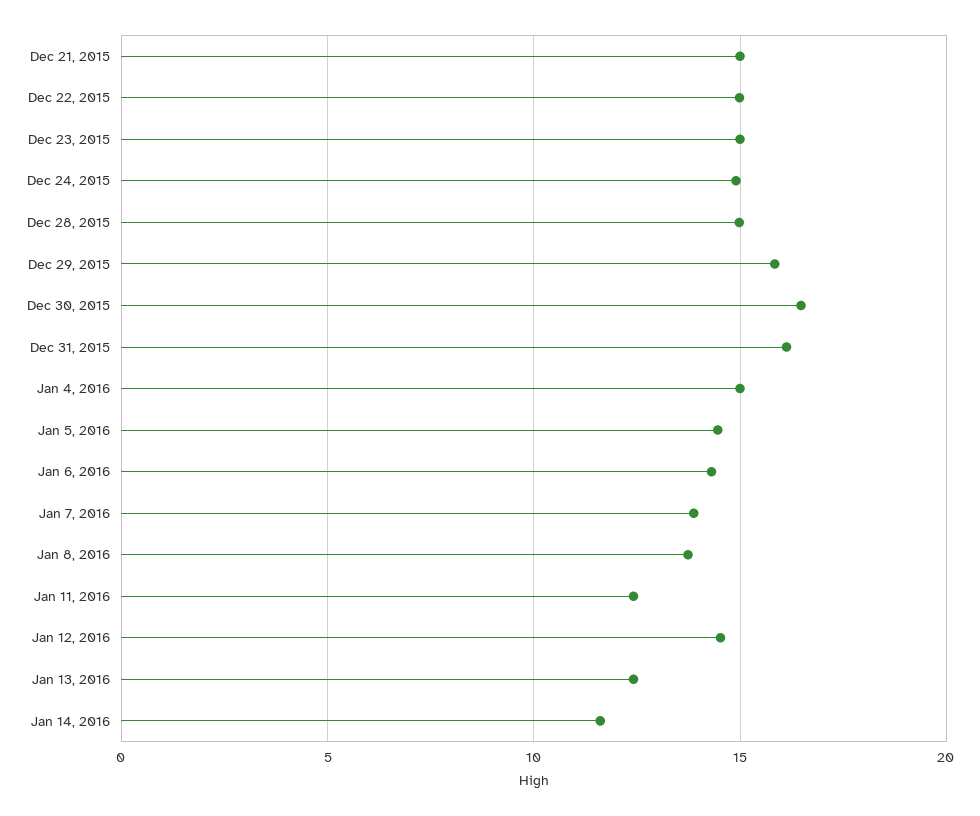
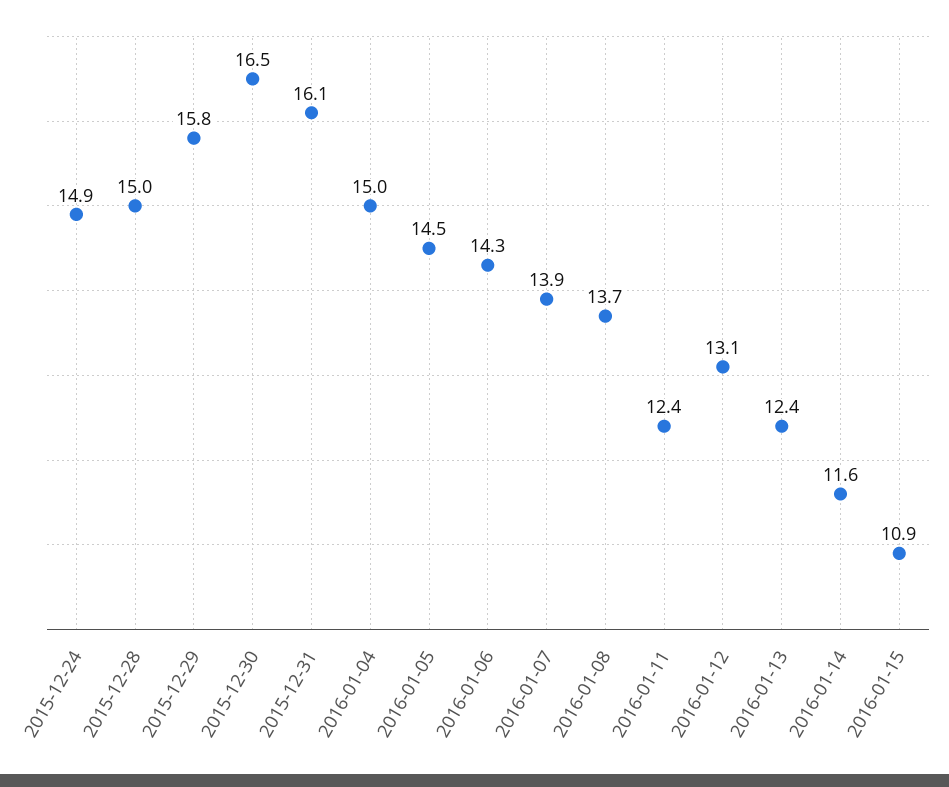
Dec 21, 2015: 15 -> none
Dec 22, 2015: 15 -> none
Dec 23, 2015: 15 -> none
Jan 12, 2016: 14.5 -> 13.1
2016-01-15: none -> 10.9

